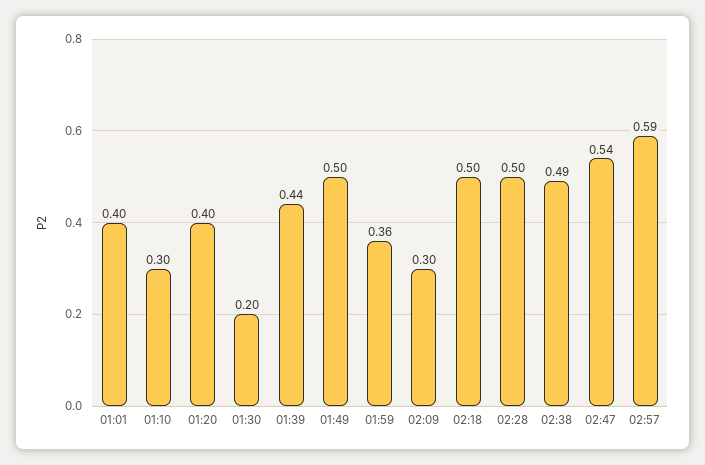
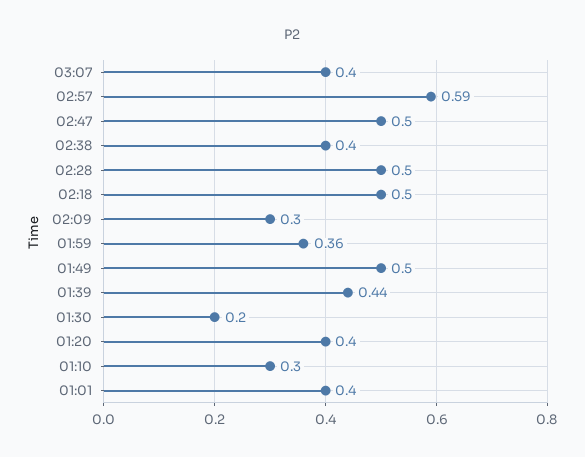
02:38: 0.49 -> 0.4
02:47: 0.54 -> 0.5
03:07: none -> 0.4

